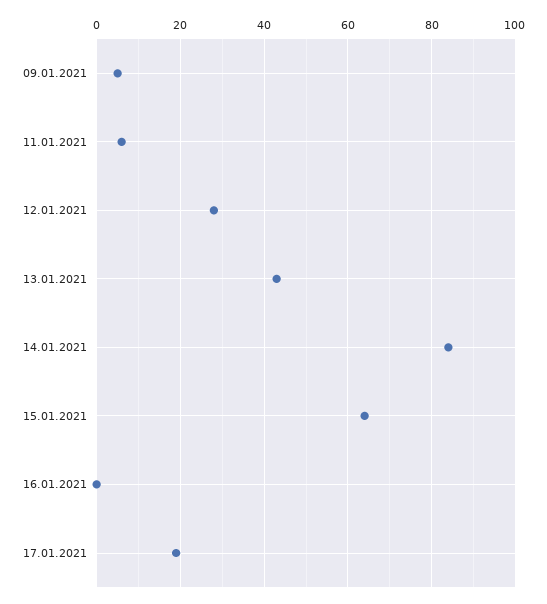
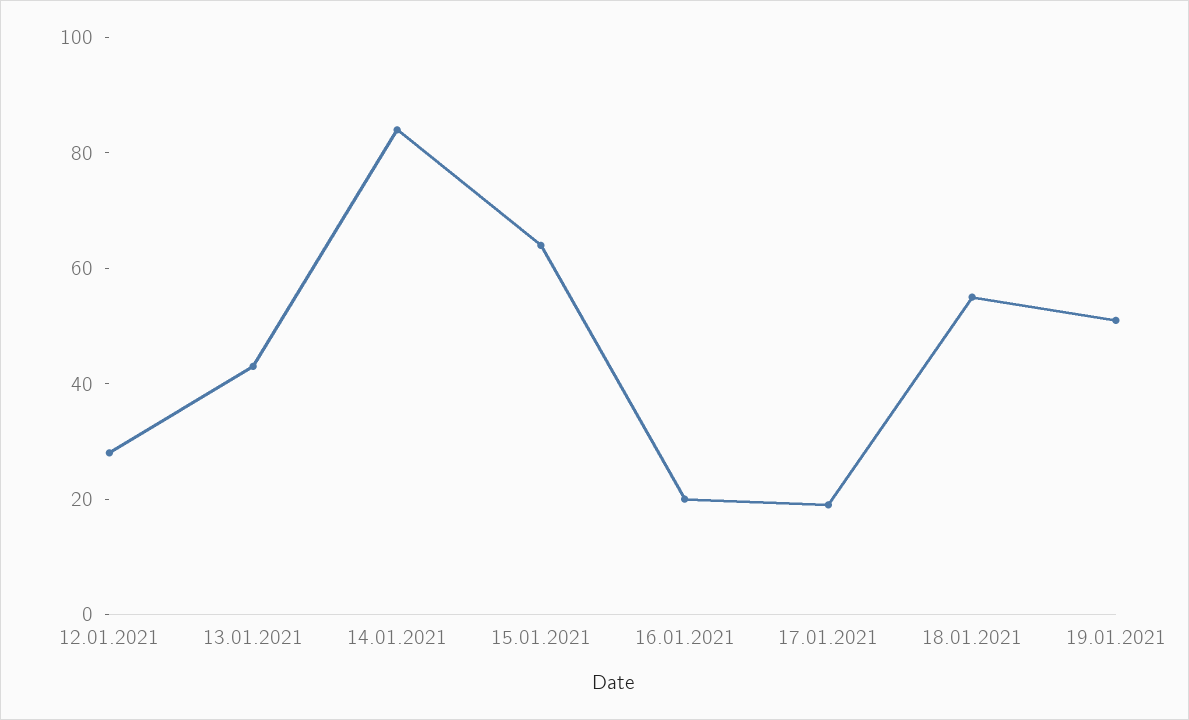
09.01.2021: 5 -> none
11.01.2021: 5 -> none
16.01.2021: 0 -> 20
18.01.2021: none -> 55
19.01.2021: none -> 50

